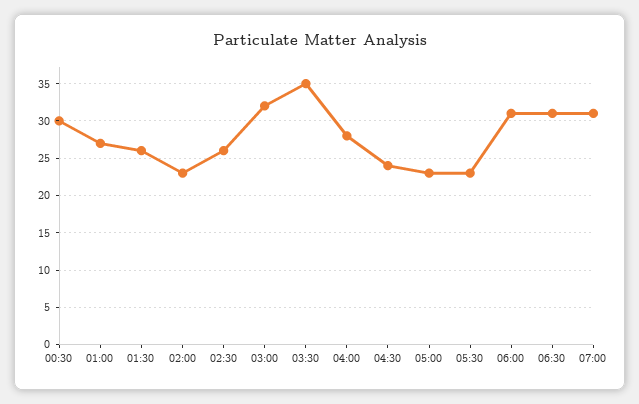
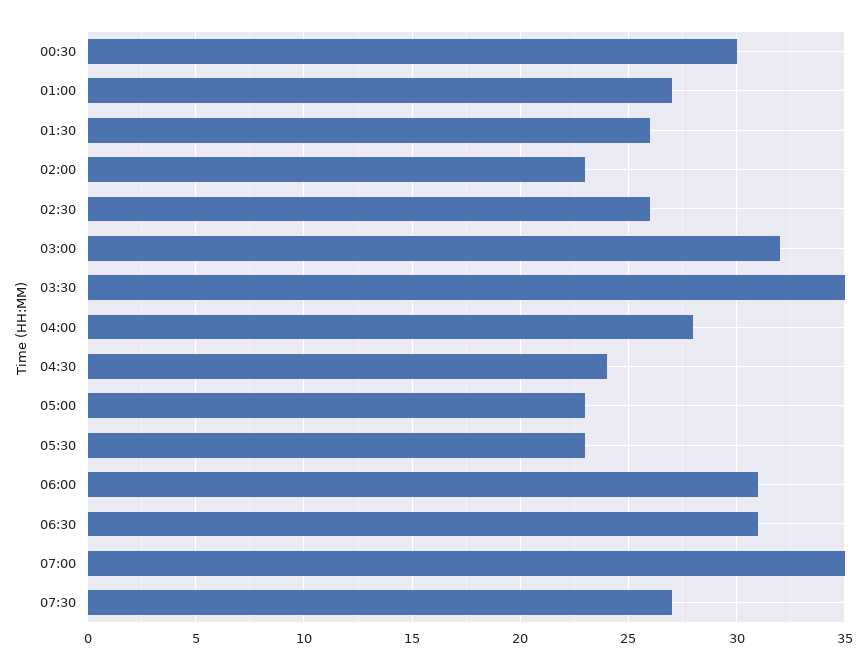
07:00: 31 -> 35
07:30: none -> 27

